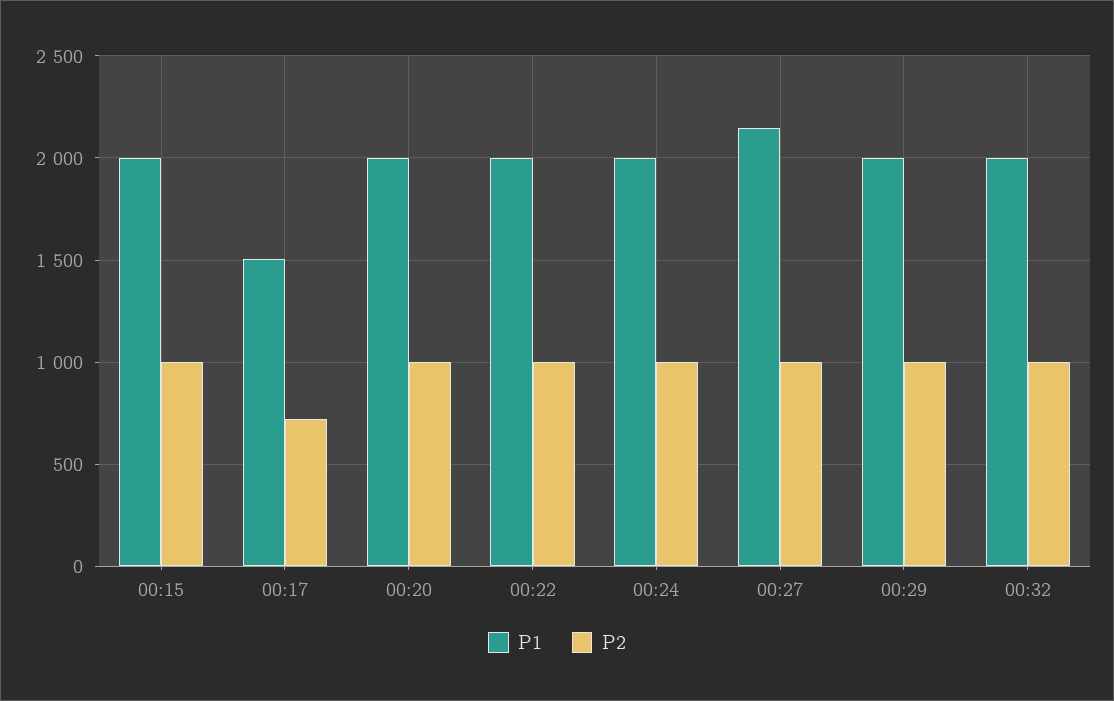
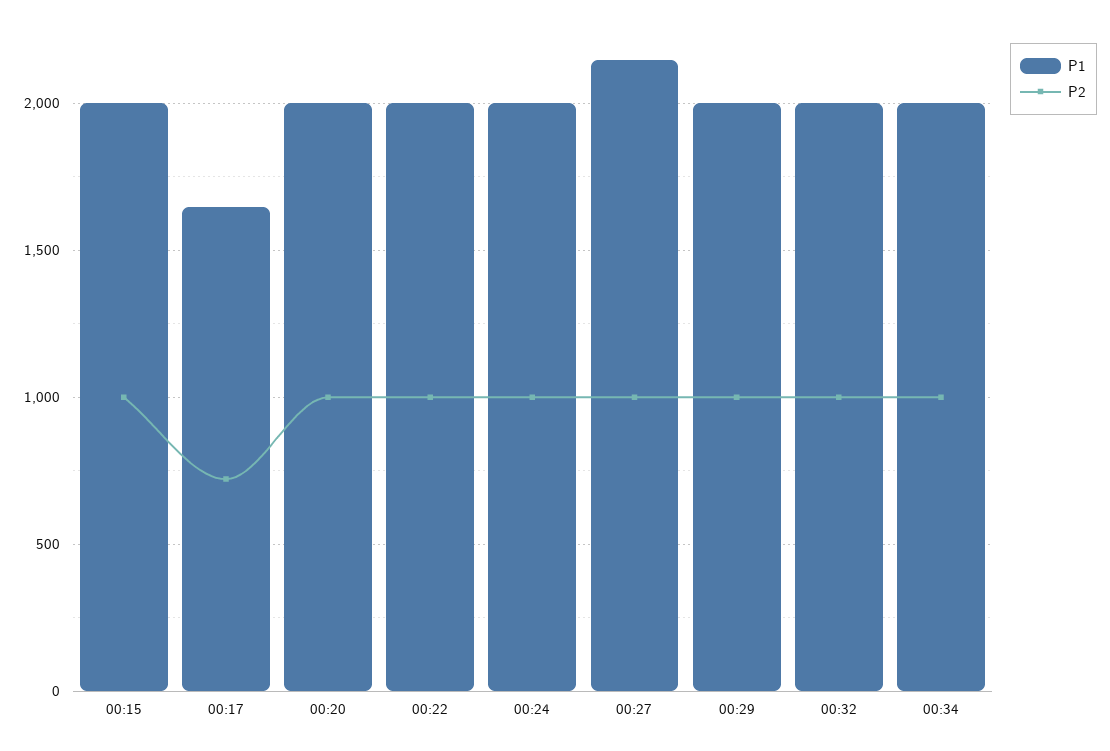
P1, 00:17: 1500 -> 1650
P1, 00:34: none -> 2000
P2, 00:34: none -> 1000

